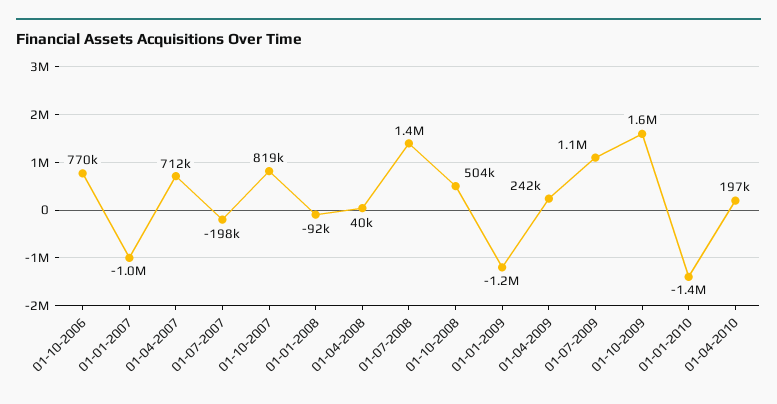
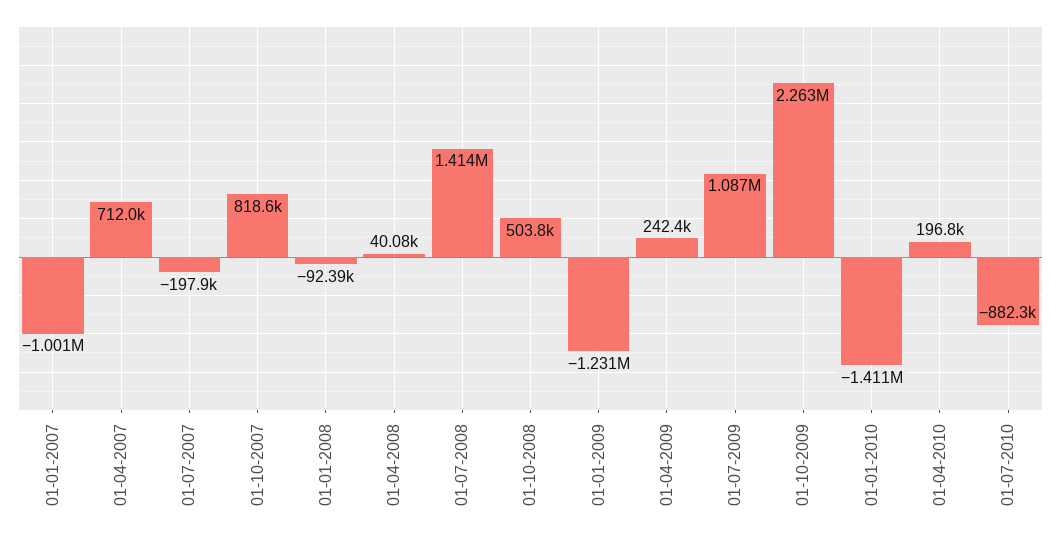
01-10-2006: 770000 -> none
01-10-2009: 1600000 -> 2263000
01-07-2010: none -> -882300

